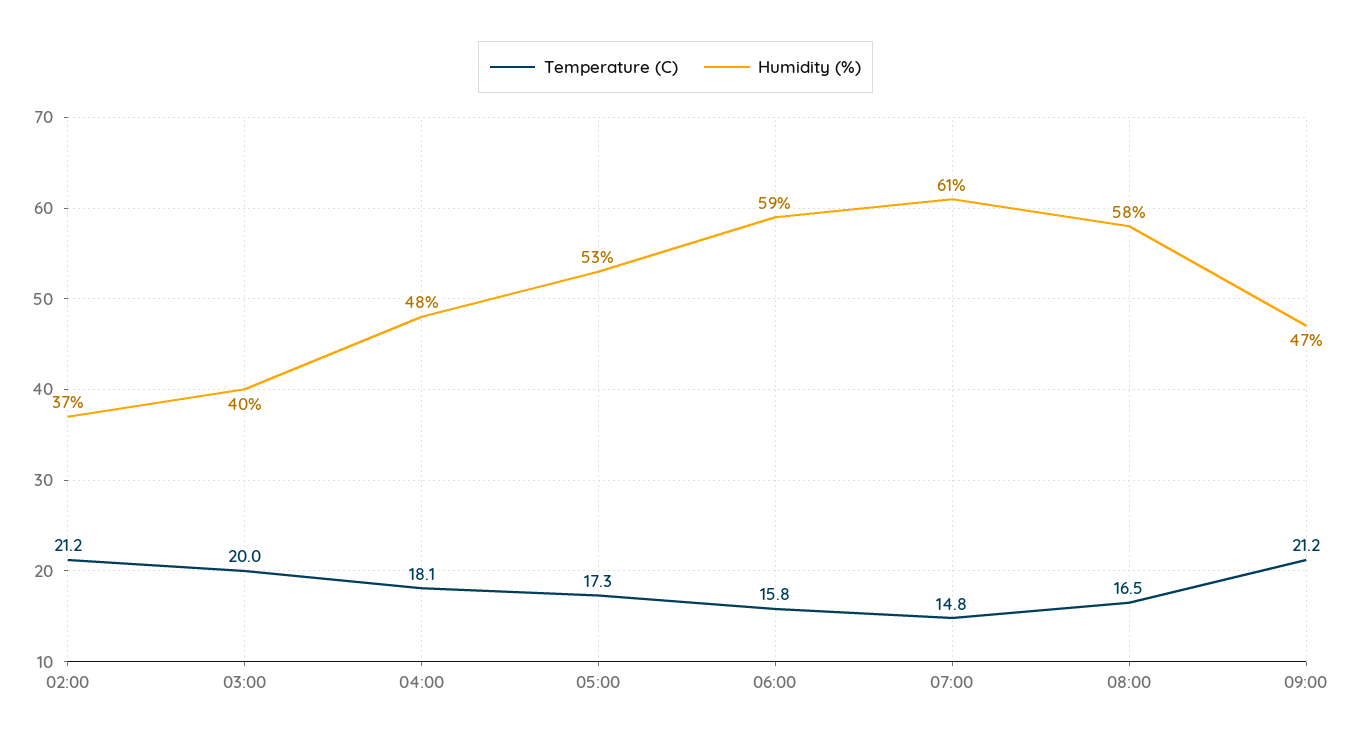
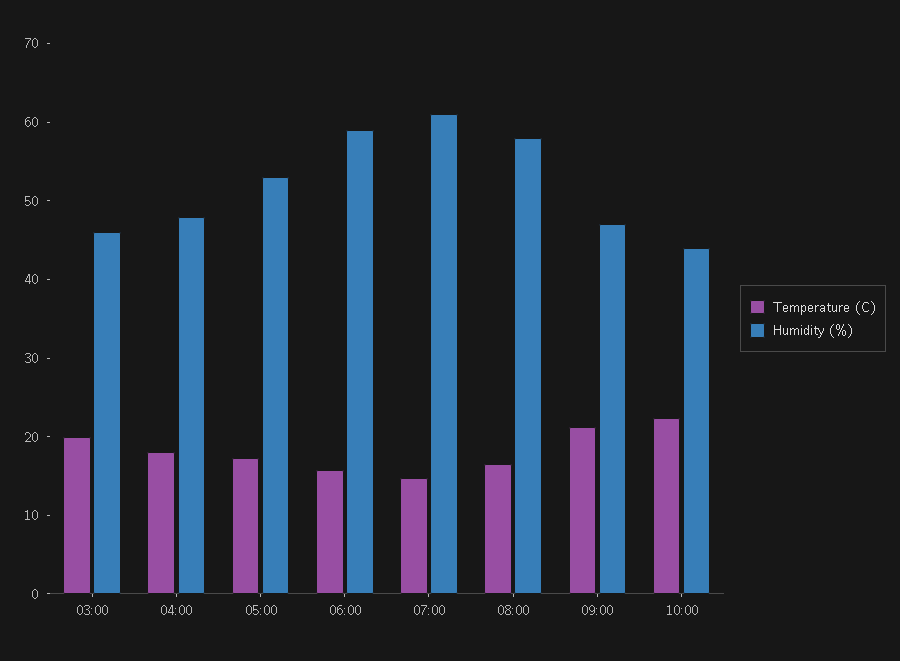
Temperature (C), 02:00: 21.2 -> none
Humidity (%), 02:00: 37 -> none
Humidity (%), 03:00: 40 -> 46
Temperature (C), 10:00: none -> 22
Humidity (%), 10:00: none -> 44

